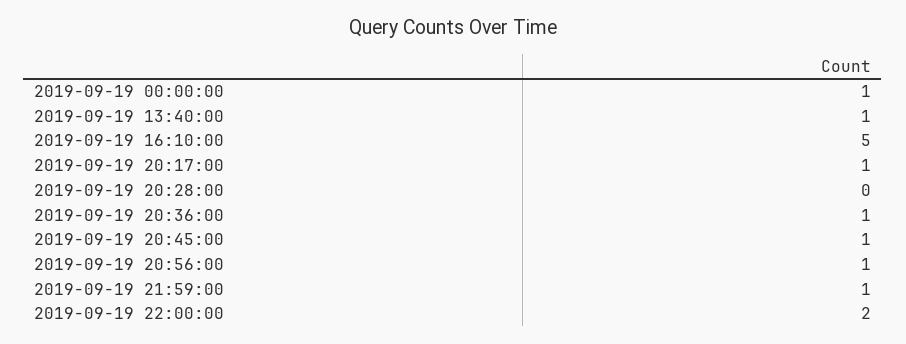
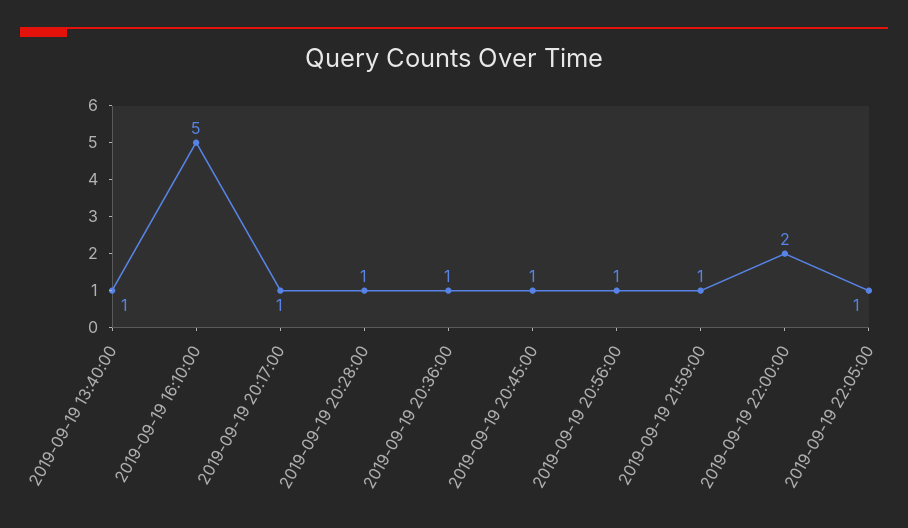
2019-09-19 00:00:00: 1 -> none
2019-09-19 20:28:00: 0 -> 1
2019-09-19 22:05:00: none -> 1

